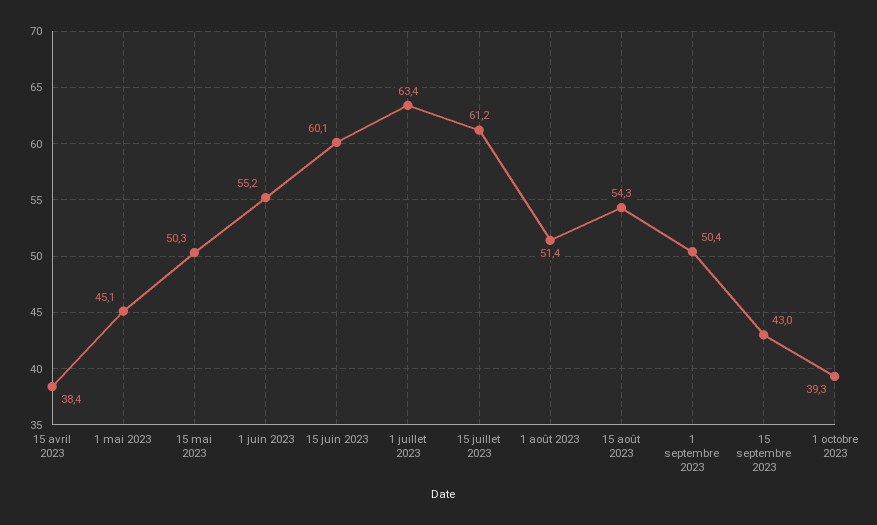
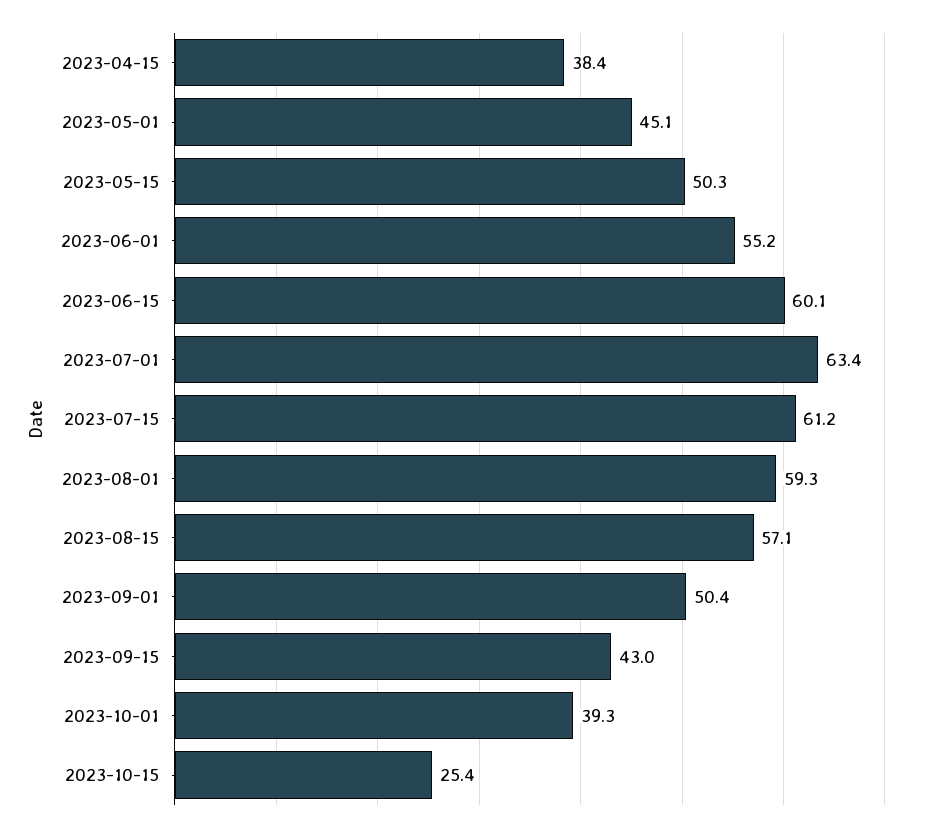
1 août 2023: 51.4 -> 59.3
15 août 2023: 54.3 -> 57.1
2023-10-15: none -> 25.4

